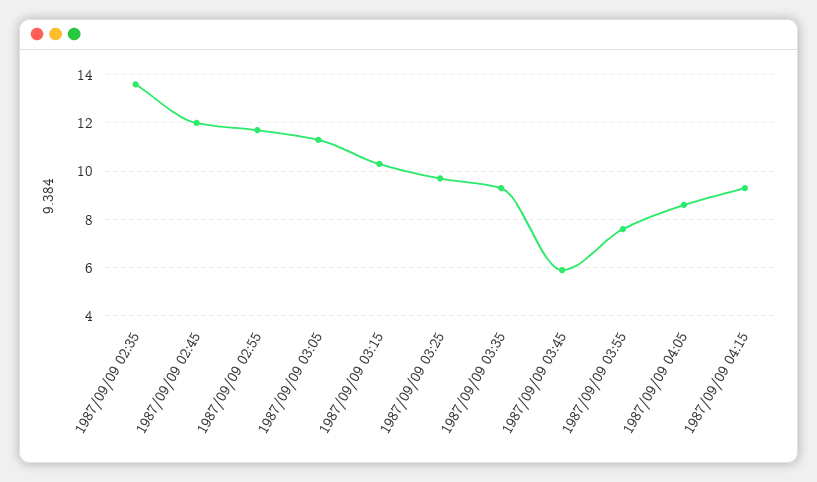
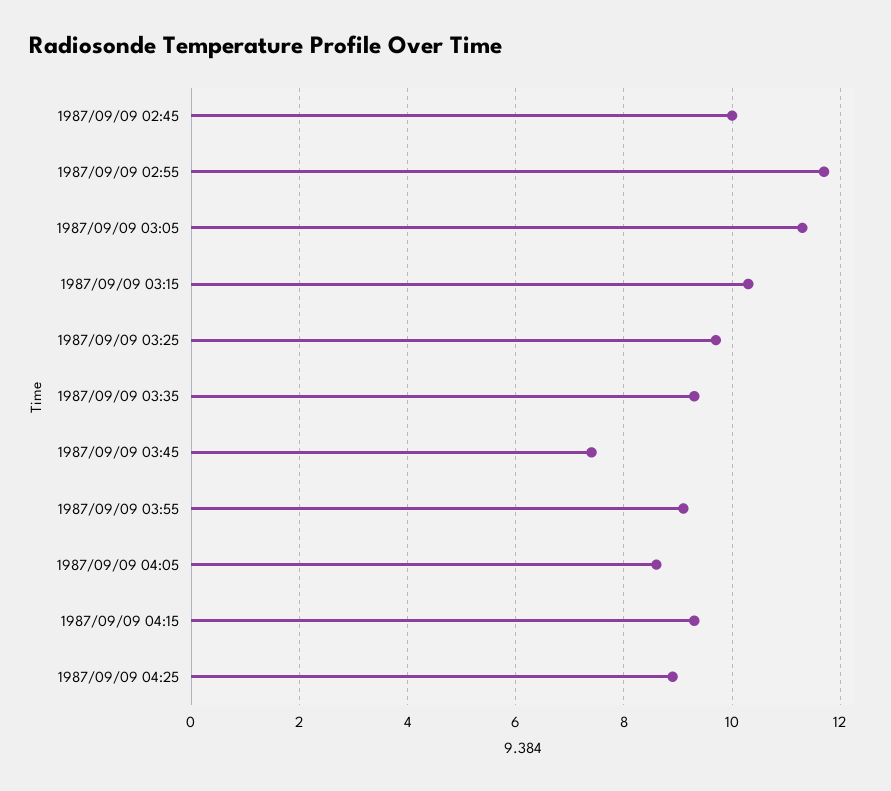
1987/09/09 02:35: 13.5 -> none
1987/09/09 02:45: 12 -> 10
1987/09/09 03:45: 6 -> 7.5
1987/09/09 03:55: 7.5 -> 9
1987/09/09 04:25: none -> 9

